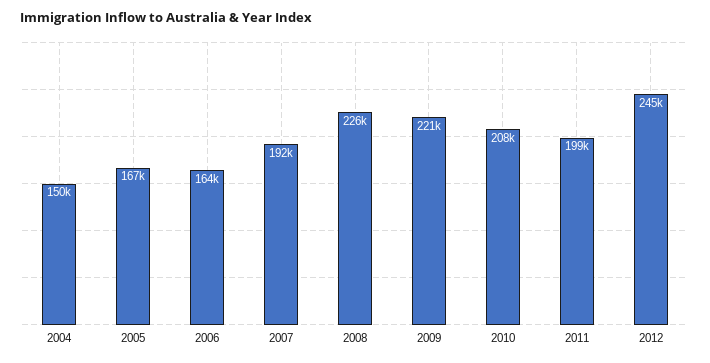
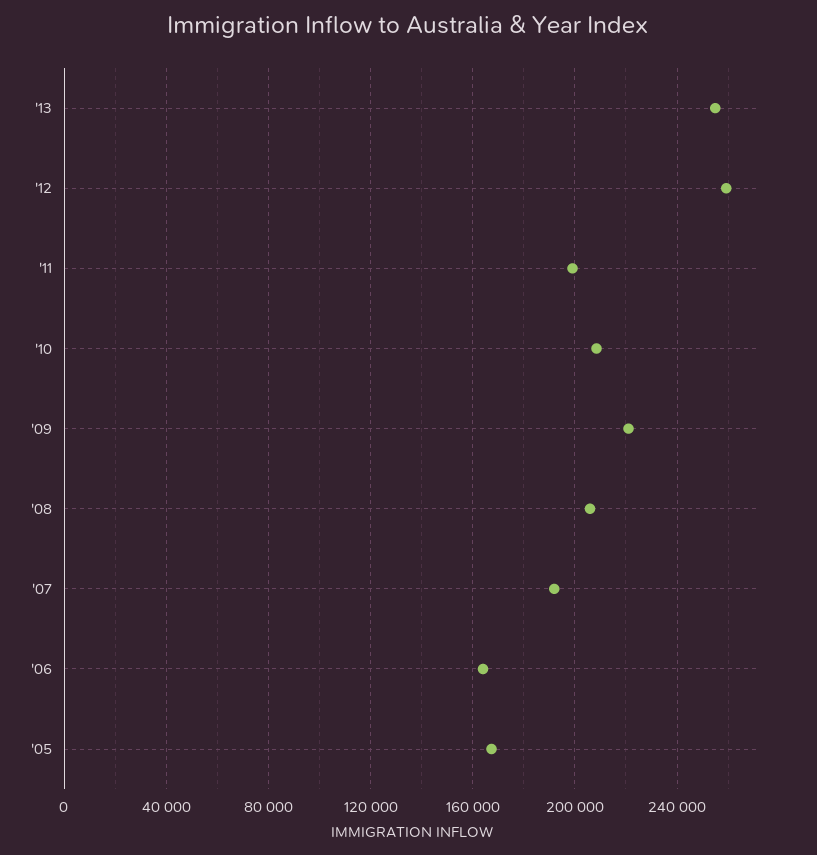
2004: 150000 -> none
2008: 226000 -> 205000
2012: 245000 -> 260000
'13: none -> 255000

